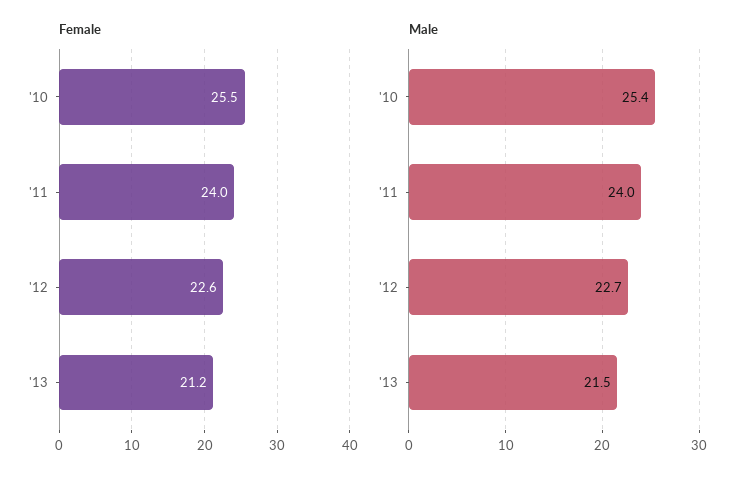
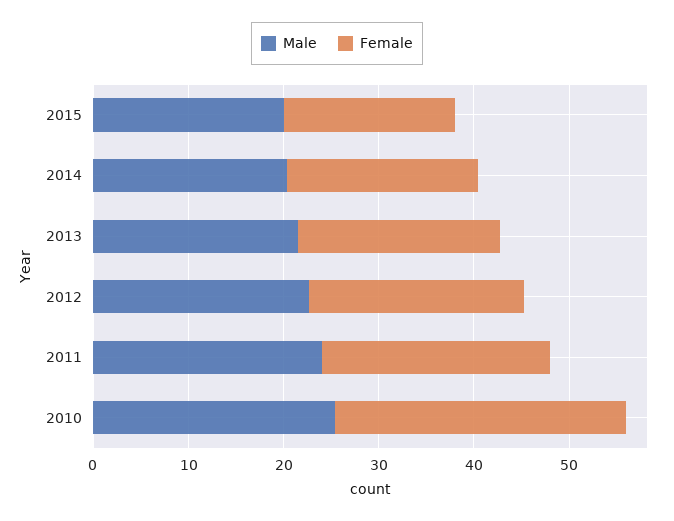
Female, '10: 25.5 -> 30
Male, 2015: none -> 20
Female, 2015: none -> 18
Male, 2014: none -> 20
Female, 2014: none -> 20

